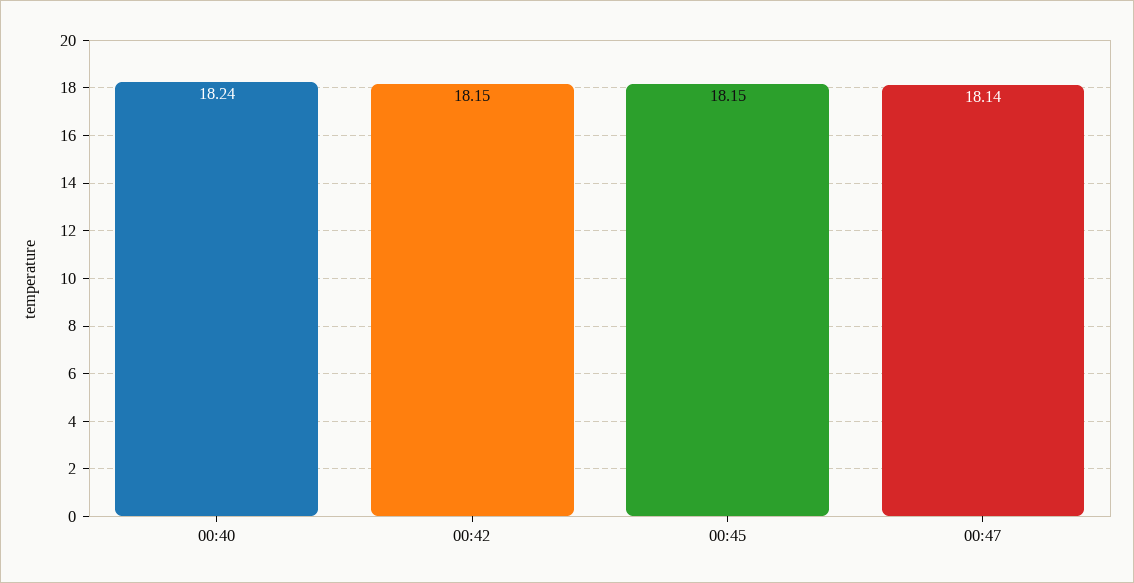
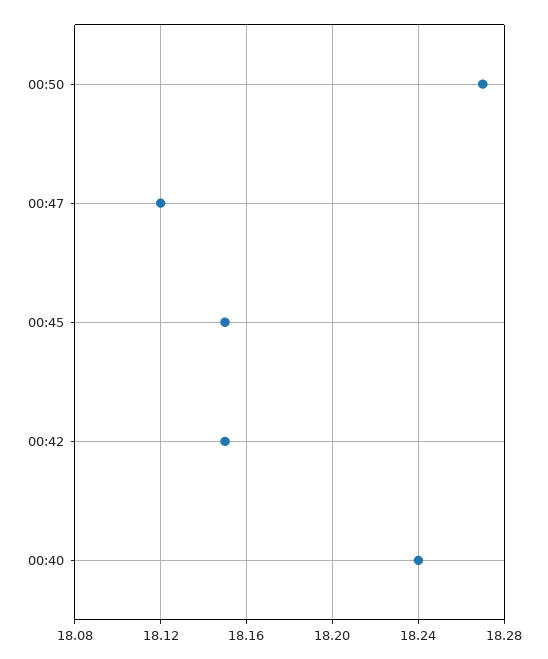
00:47: 18.14 -> 18.12
00:50: none -> 18.27

